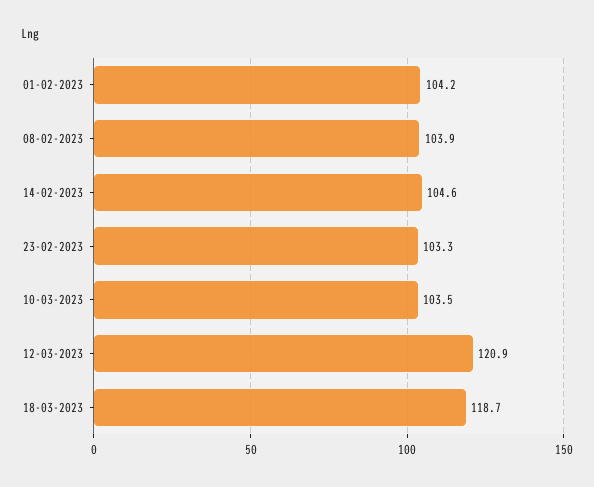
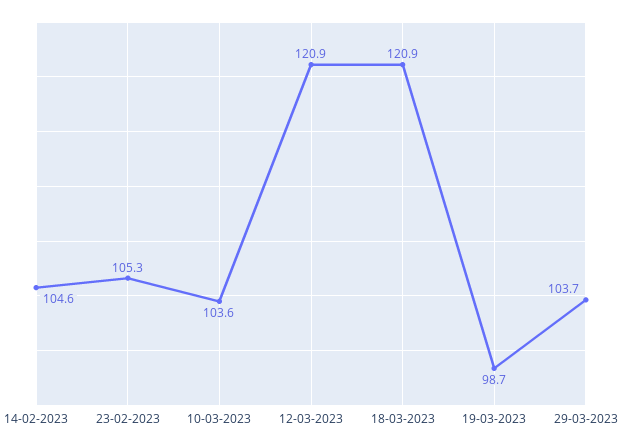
01-02-2023: 104.2 -> none
08-02-2023: 103.9 -> none
23-02-2023: 103.3 -> 105.3
10-03-2023: 103.5 -> 103.6
18-03-2023: 118.7 -> 120.9
19-03-2023: none -> 98.7
29-03-2023: none -> 103.7

